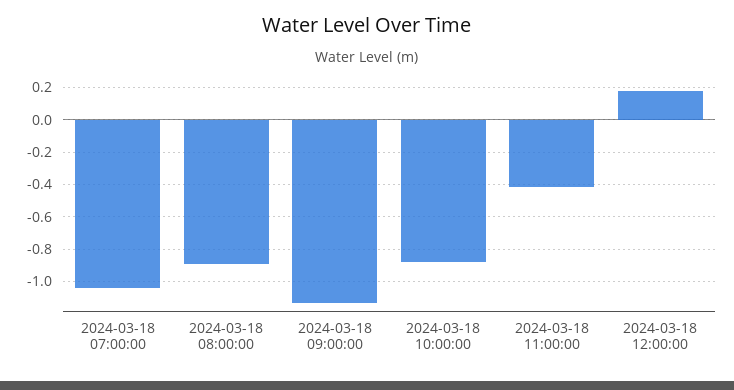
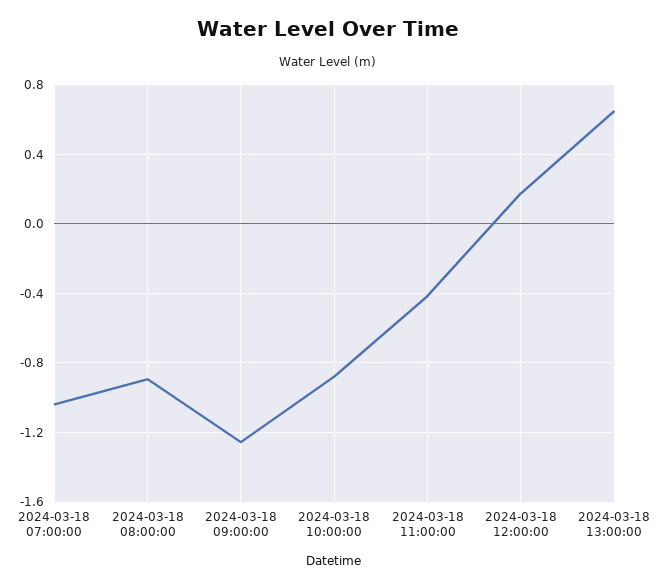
2024-03-18 09:00:00: -1.15 -> -1.25
2024-03-18 13:00:00: none -> 0.65

